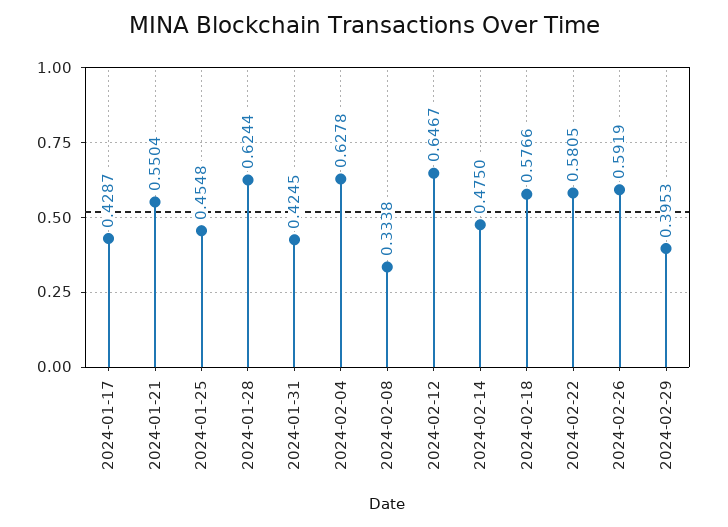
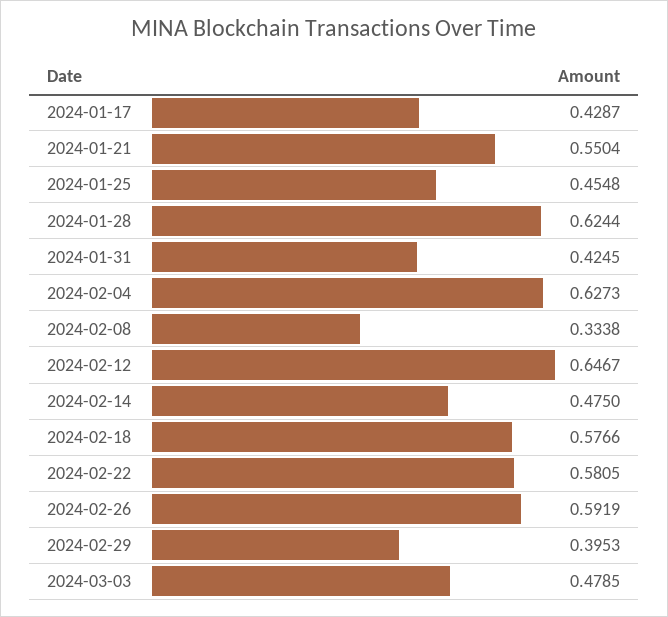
2024-02-04: 0.6278 -> 0.6273
2024-03-03: none -> 0.4785

